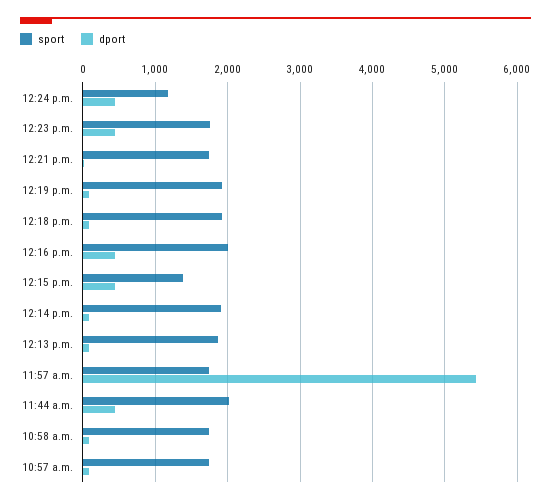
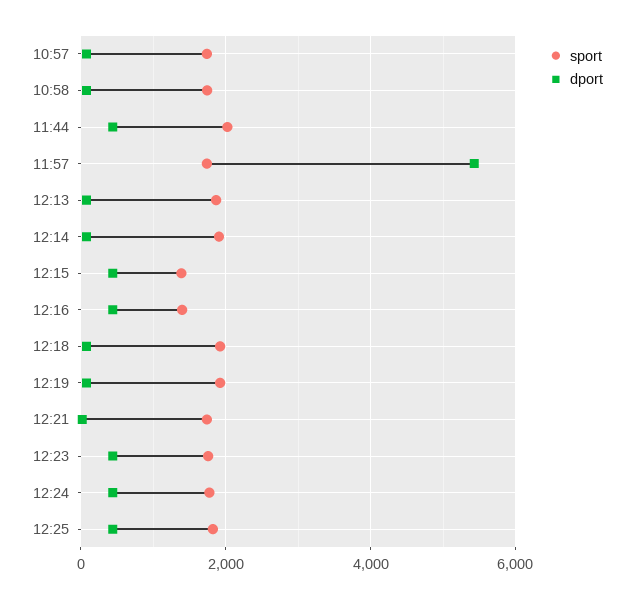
sport, 12:24 p.m.: 1200 -> 1800
sport, 12:16 p.m.: 2000 -> 1400
sport, 12:25: none -> 1800
dport, 12:25: none -> 400

